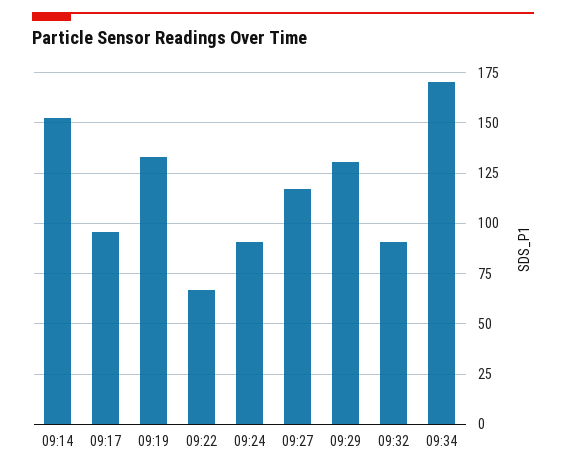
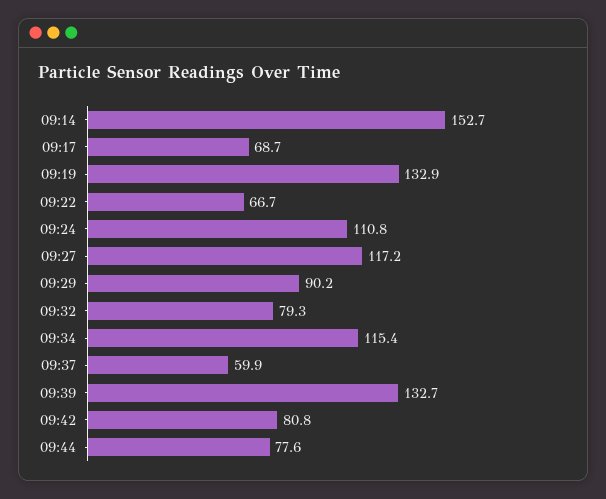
09:17: 95 -> 68.7
09:24: 90 -> 110.8
09:29: 130 -> 90.2
09:32: 90 -> 79.3
09:34: 170 -> 115.4
09:37: none -> 59.9
09:39: none -> 132.7
09:42: none -> 80.8
09:44: none -> 77.6

